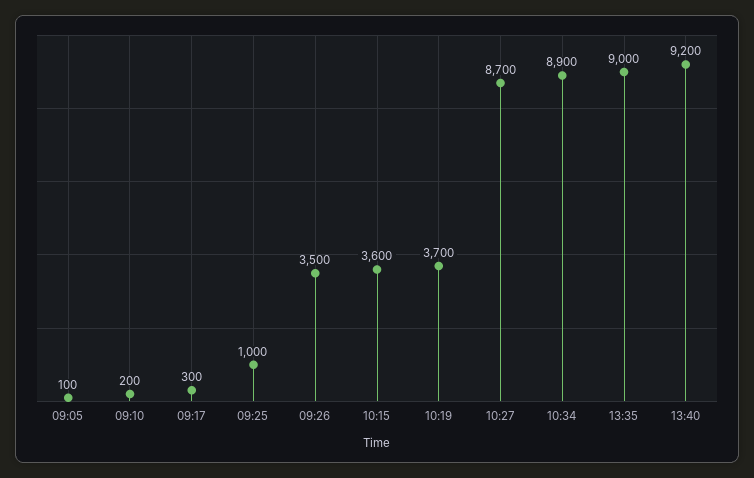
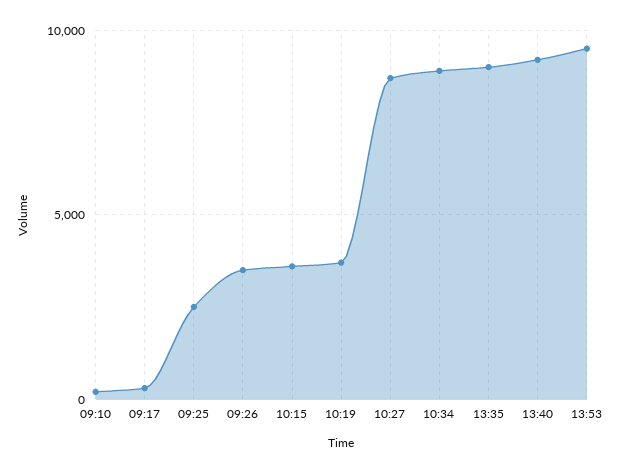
09:05: 100 -> none
09:25: 1000 -> 2500
13:53: none -> 9500

